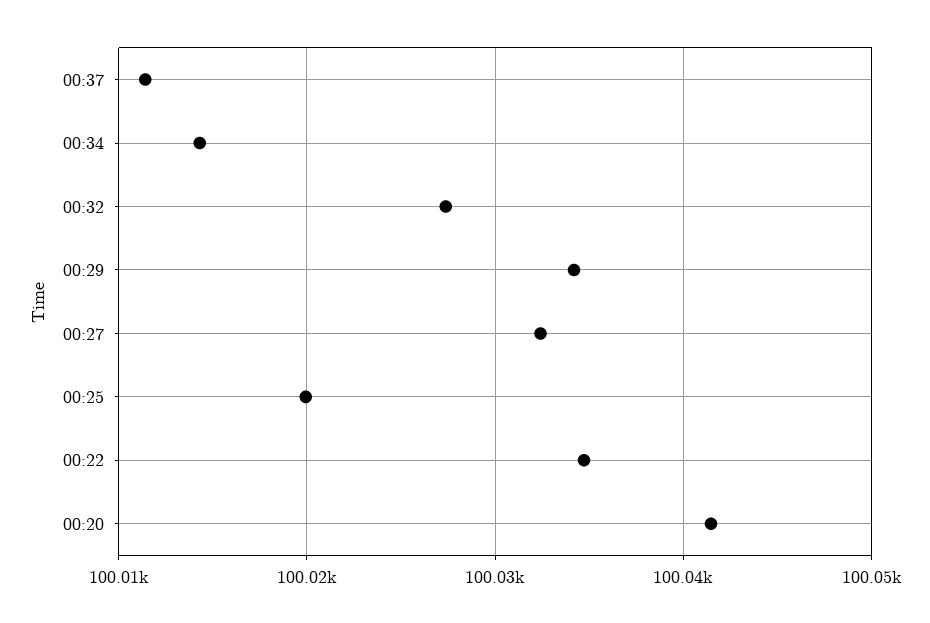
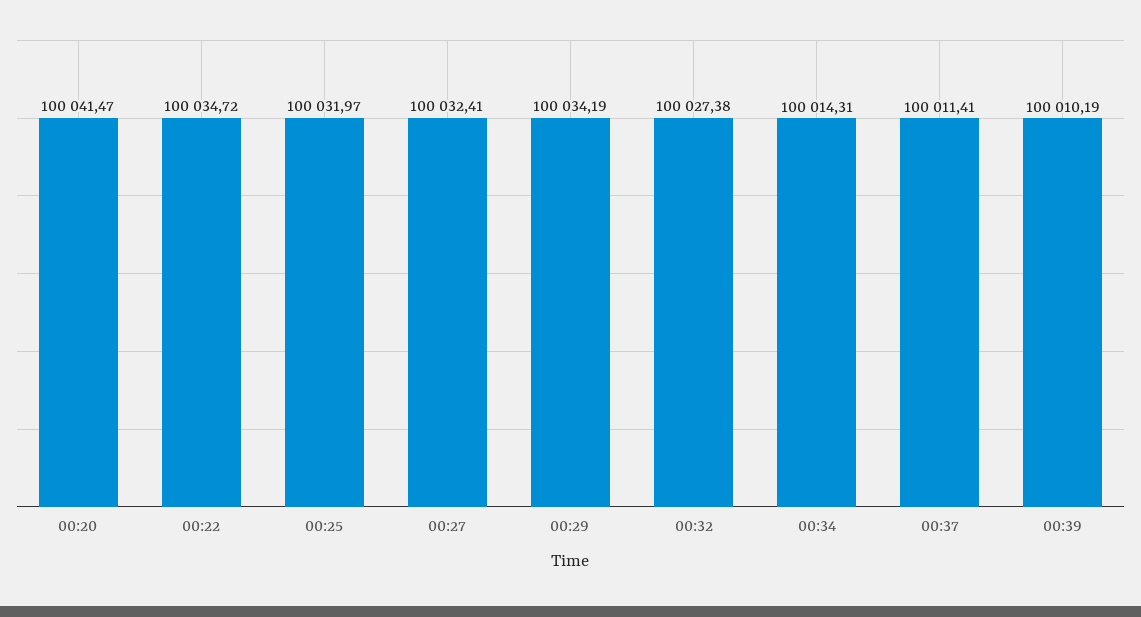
00:25: 100020 -> 100031.97
00:39: none -> 100010.19

